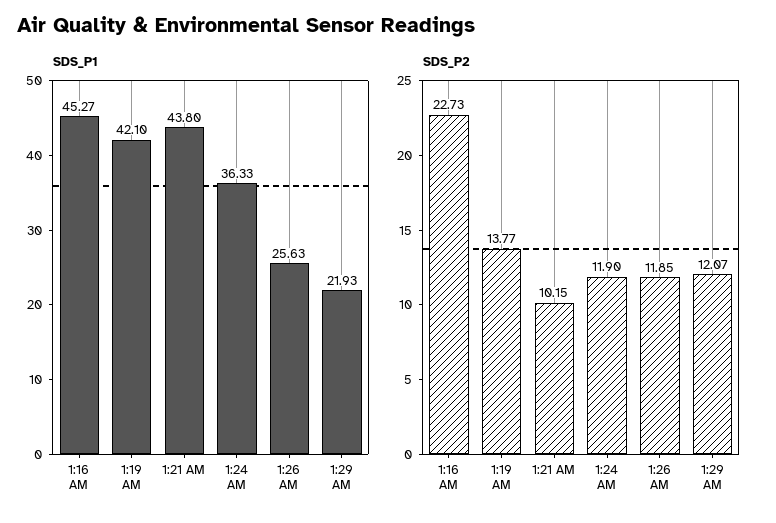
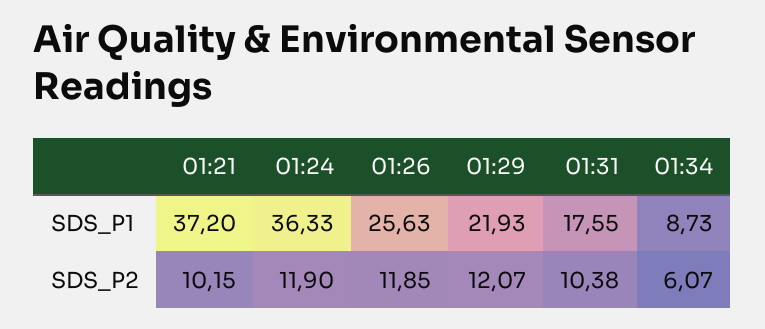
SDS_P1, 1:16 AM: 45.27 -> none
SDS_P1, 1:19 AM: 42.1 -> none
SDS_P1, 1:21 AM: 43.8 -> 37.2
SDS_P2, 1:16 AM: 22.73 -> none
SDS_P2, 1:19 AM: 13.77 -> none
SDS_P1, 01:31: none -> 17.55
SDS_P1, 01:34: none -> 8.73
SDS_P2, 01:31: none -> 10.38
SDS_P2, 01:34: none -> 6.07

